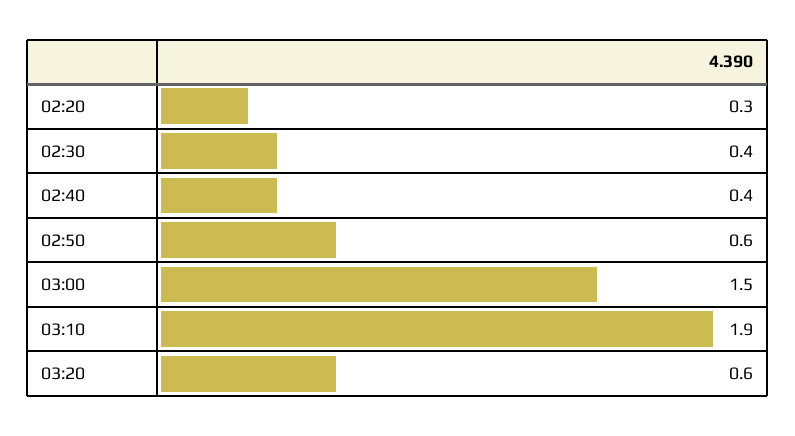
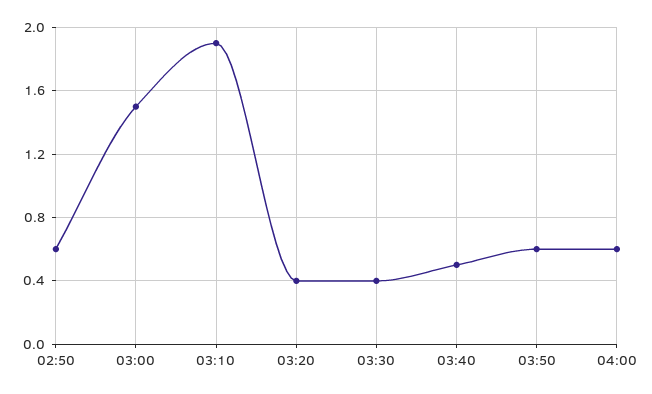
02:20: 0.3 -> none
02:30: 0.4 -> none
02:40: 0.4 -> none
03:20: 0.6 -> 0.4
03:30: none -> 0.4
03:40: none -> 0.5
03:50: none -> 0.6
04:00: none -> 0.6

